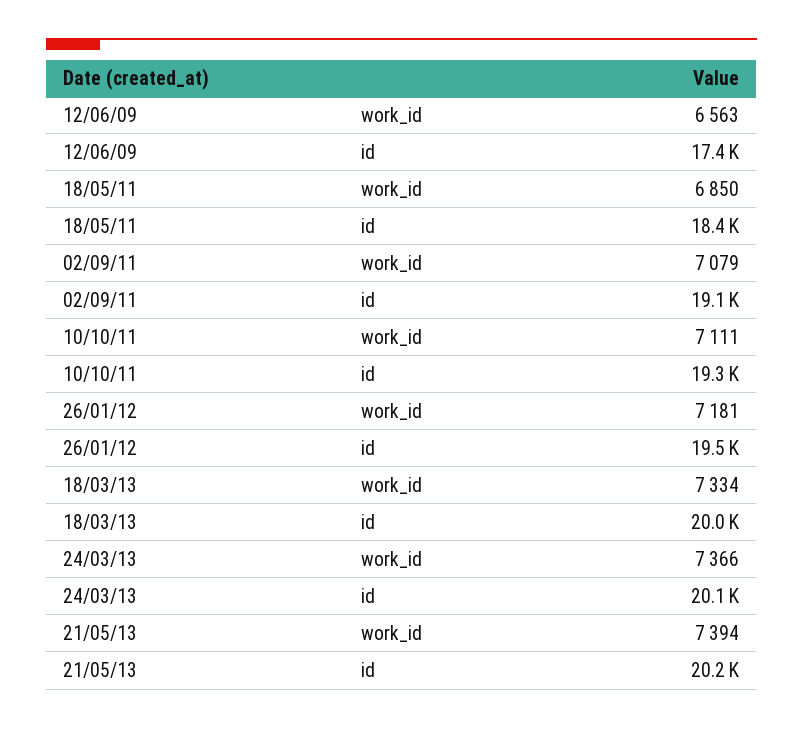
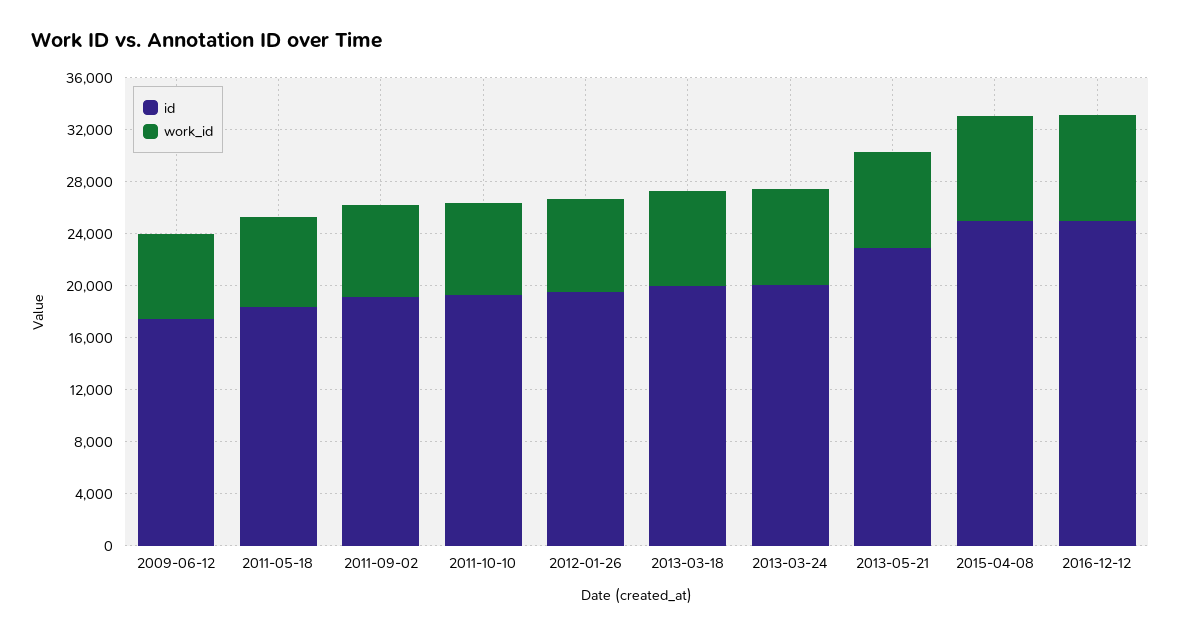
id, 21/05/13: 20200 -> 23000
id, 2015-04-08: none -> 25000
work_id, 2015-04-08: none -> 8000
id, 2016-12-12: none -> 25000
work_id, 2016-12-12: none -> 8000

